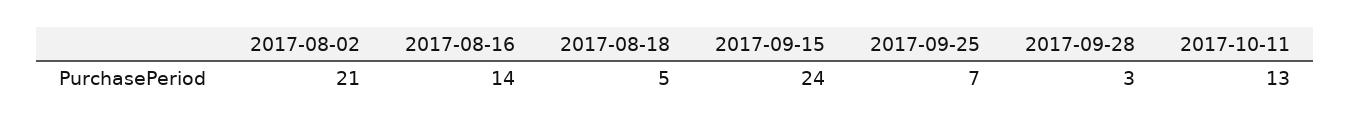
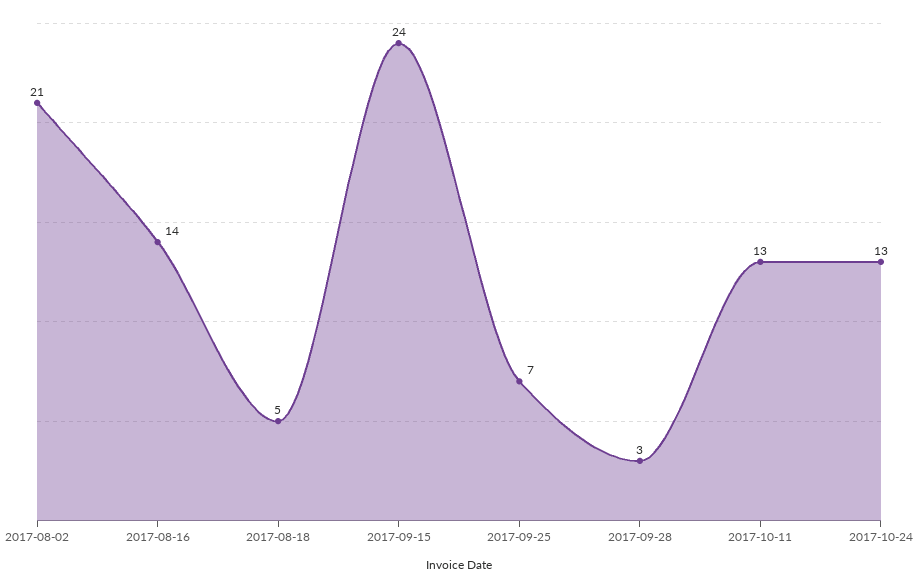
2017-10-24: none -> 13

